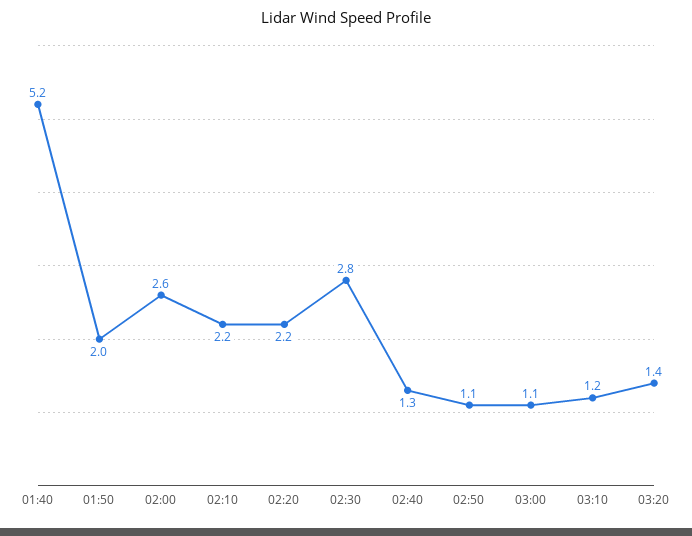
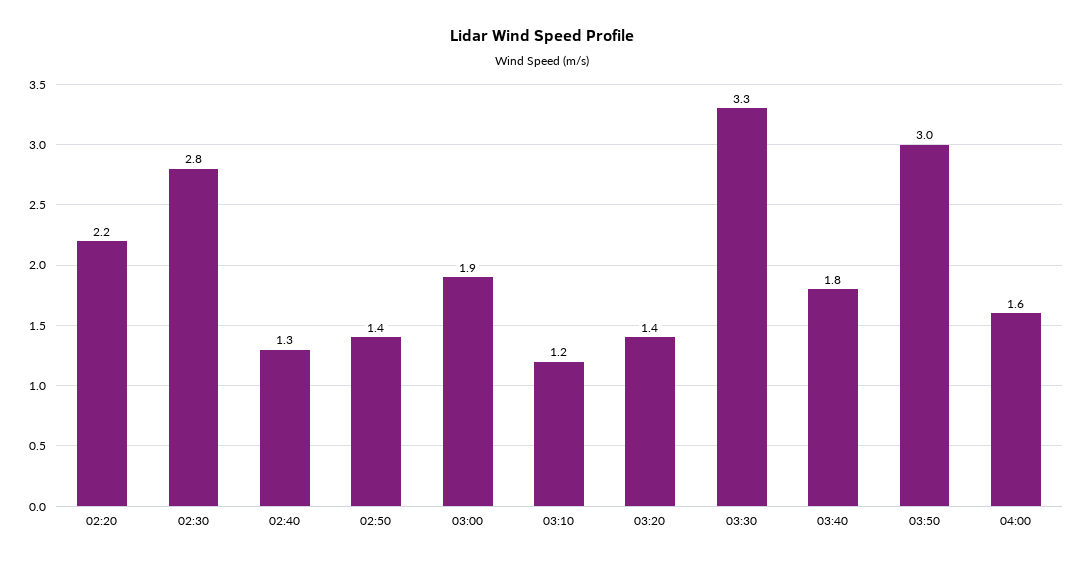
01:40: 5.2 -> none
01:50: 2 -> none
02:00: 2.6 -> none
02:10: 2.2 -> none
02:50: 1.1 -> 1.4
03:00: 1.1 -> 1.9
03:30: none -> 3.3
03:40: none -> 1.8
03:50: none -> 3
04:00: none -> 1.6

